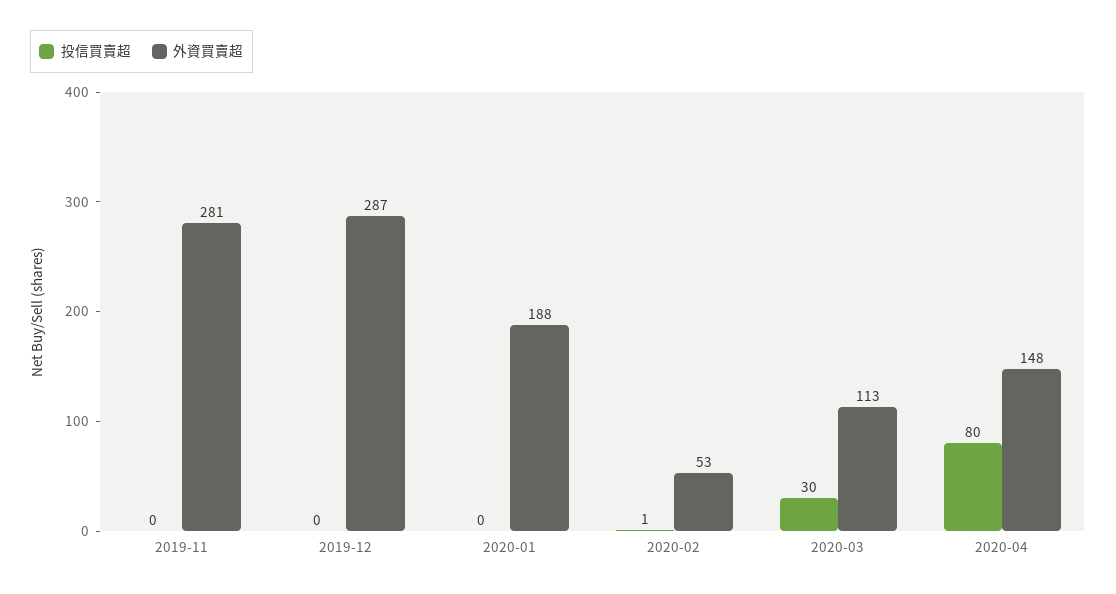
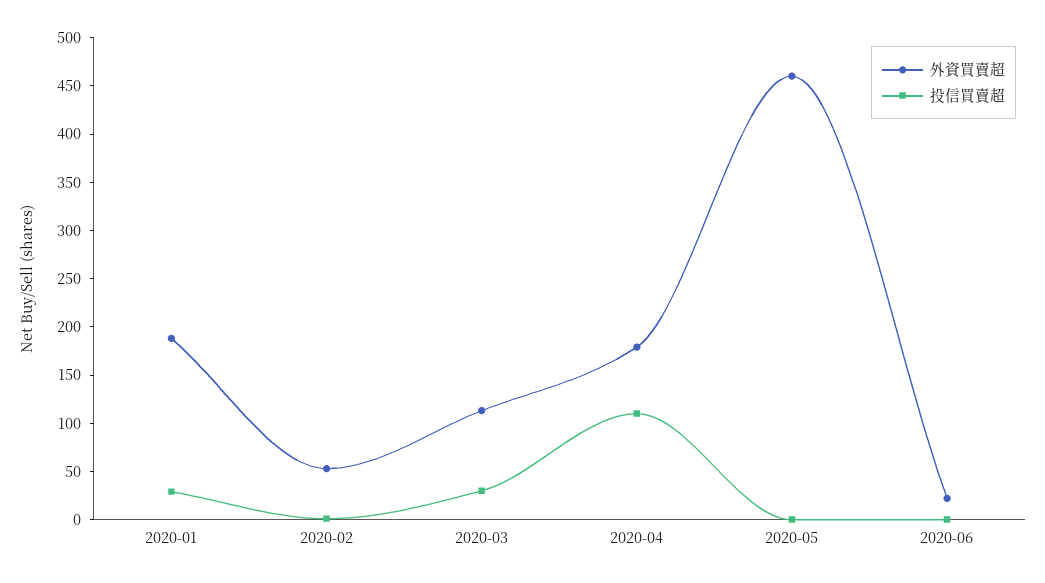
投信買賣超, 2019-11: 0 -> none
外資買賣超, 2019-11: 281 -> none
投信買賣超, 2019-12: 0 -> none
外資買賣超, 2019-12: 287 -> none
投信買賣超, 2020-01: 0 -> 30
投信買賣超, 2020-04: 80 -> 110
外資買賣超, 2020-04: 148 -> 180
外資買賣超, 2020-05: none -> 460
投信買賣超, 2020-05: none -> 0
外資買賣超, 2020-06: none -> 20
投信買賣超, 2020-06: none -> 0

